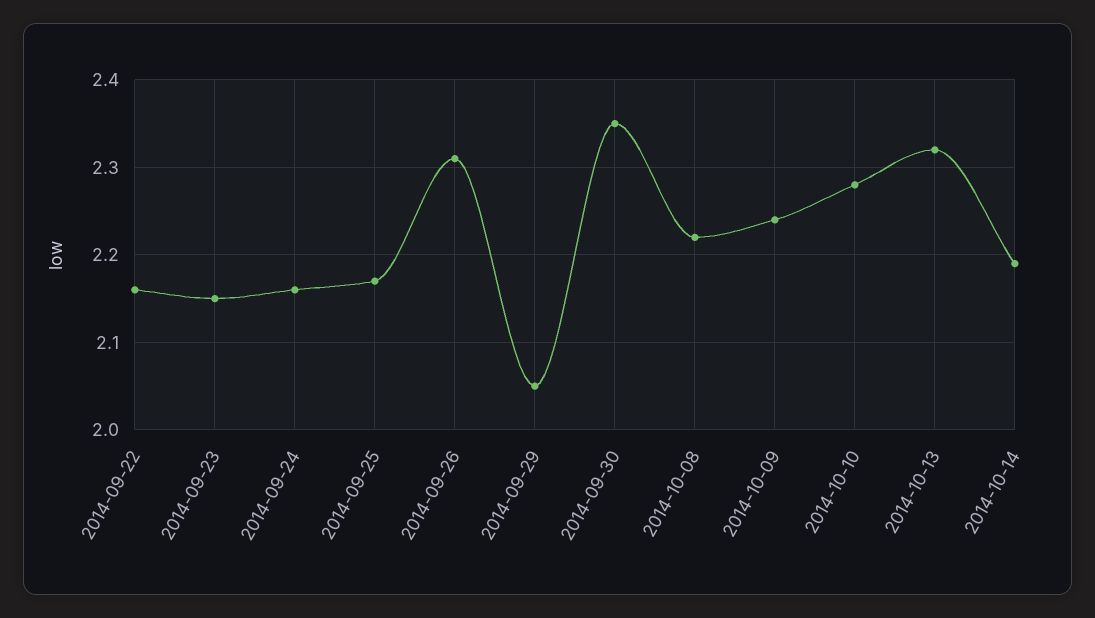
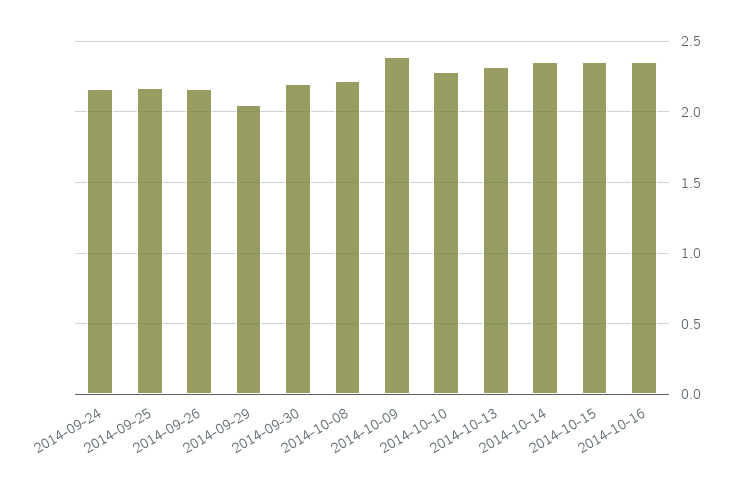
2014-09-22: 2.16 -> none
2014-09-23: 2.15 -> none
2014-09-26: 2.31 -> 2.15
2014-09-30: 2.35 -> 2.2
2014-10-09: 2.24 -> 2.4
2014-10-14: 2.19 -> 2.35
2014-10-15: none -> 2.35
2014-10-16: none -> 2.35

